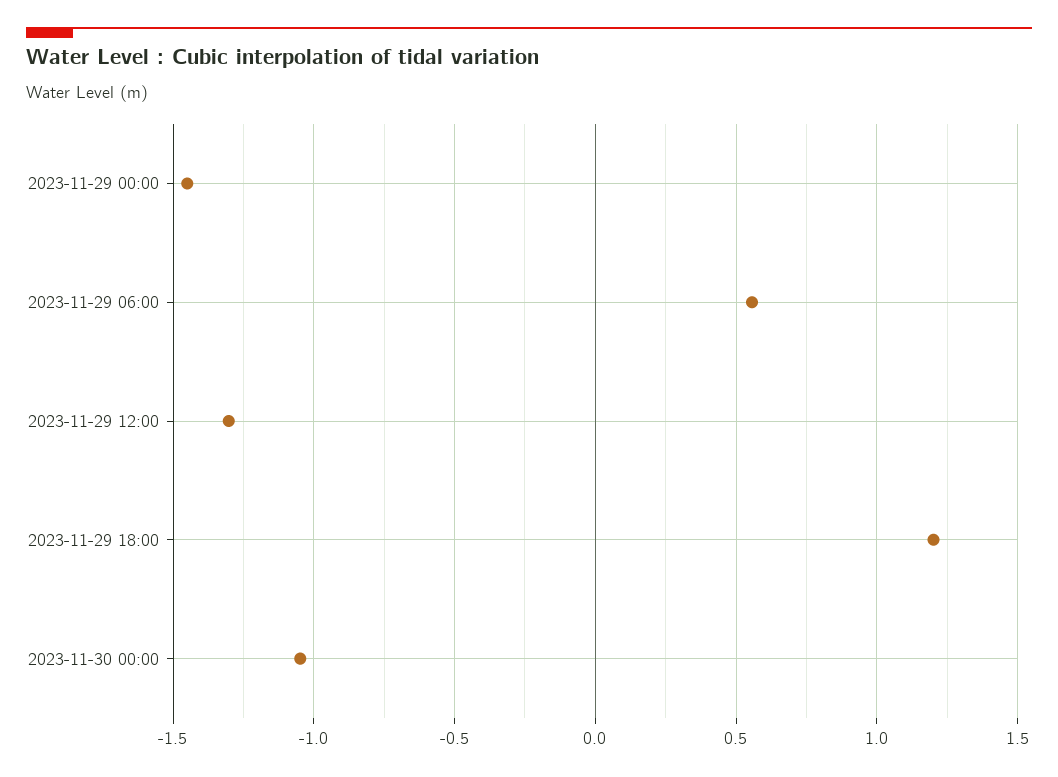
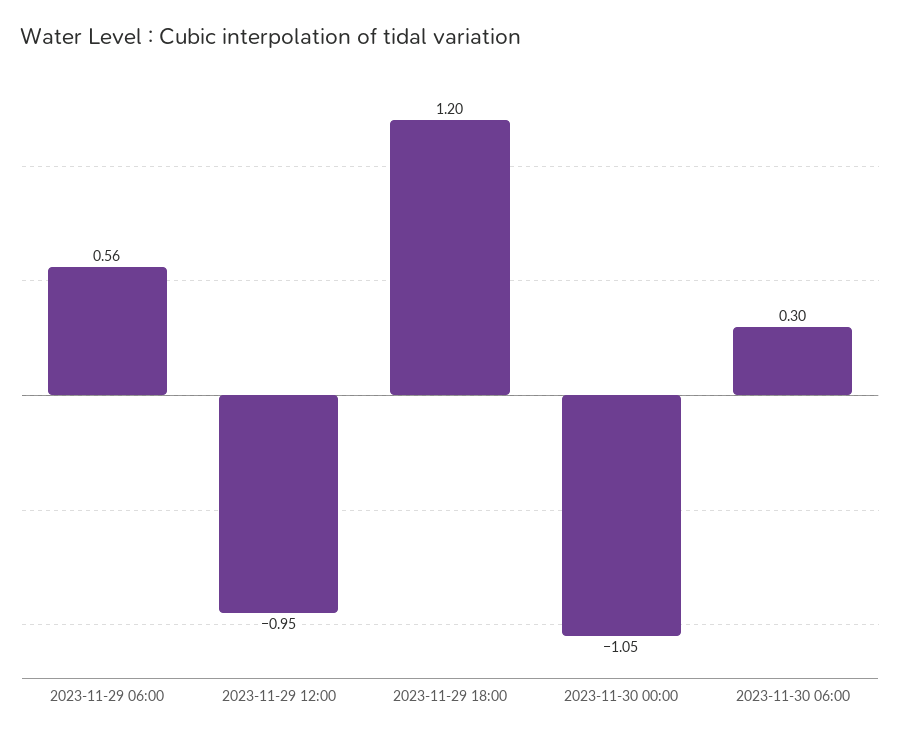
2023-11-29 00:00: -1.45 -> none
2023-11-29 12:00: -1.3 -> -0.95
2023-11-30 06:00: none -> 0.3

